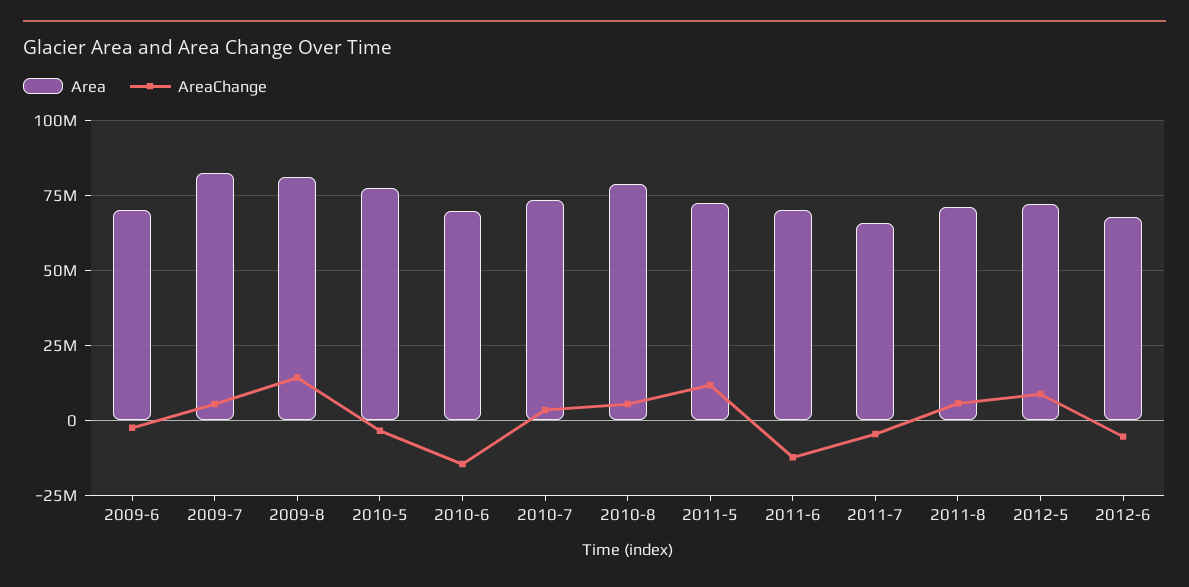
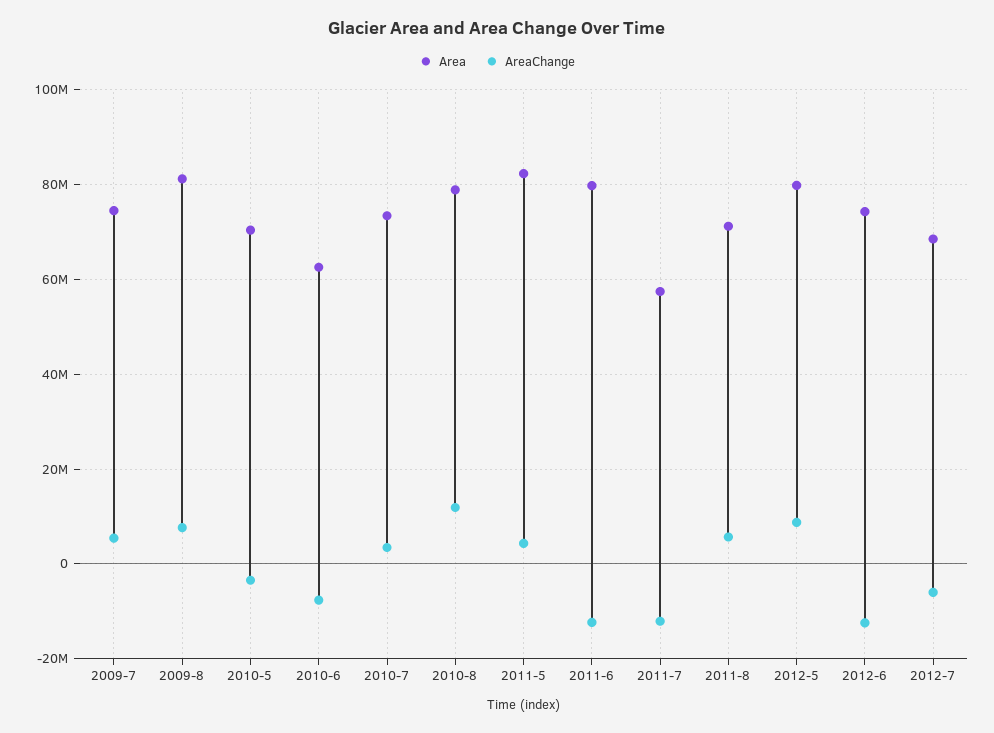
Area, 2009-6: 70000000 -> none
AreaChange, 2009-6: -2500000 -> none
Area, 2009-7: 82500000 -> 74000000
AreaChange, 2009-8: 15000000 -> 8000000
Area, 2010-5: 77500000 -> 70000000
Area, 2010-6: 70000000 -> 62000000
AreaChange, 2010-6: -15000000 -> -8000000
AreaChange, 2010-8: 5000000 -> 12000000
Area, 2011-5: 72500000 -> 82000000
AreaChange, 2011-5: 12500000 -> 4000000
Area, 2011-6: 70000000 -> 80000000
Area, 2011-7: 65000000 -> 58000000
AreaChange, 2011-7: -5000000 -> -12000000
Area, 2012-5: 72500000 -> 80000000
Area, 2012-6: 67500000 -> 74000000
AreaChange, 2012-6: -5000000 -> -12000000
Area, 2012-7: none -> 68000000
AreaChange, 2012-7: none -> -6000000

